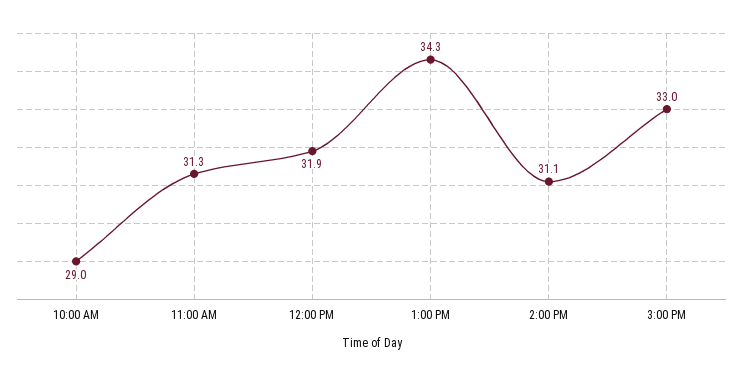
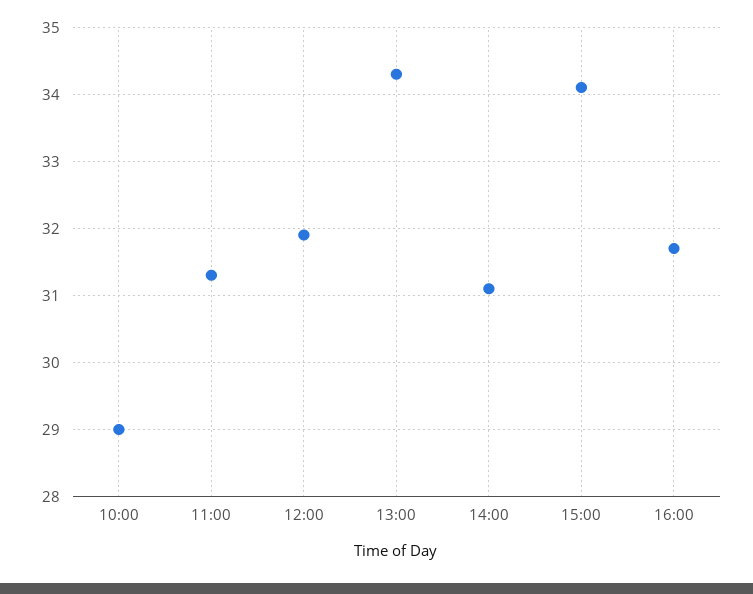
3:00 PM: 33 -> 34.1
16:00: none -> 31.7

